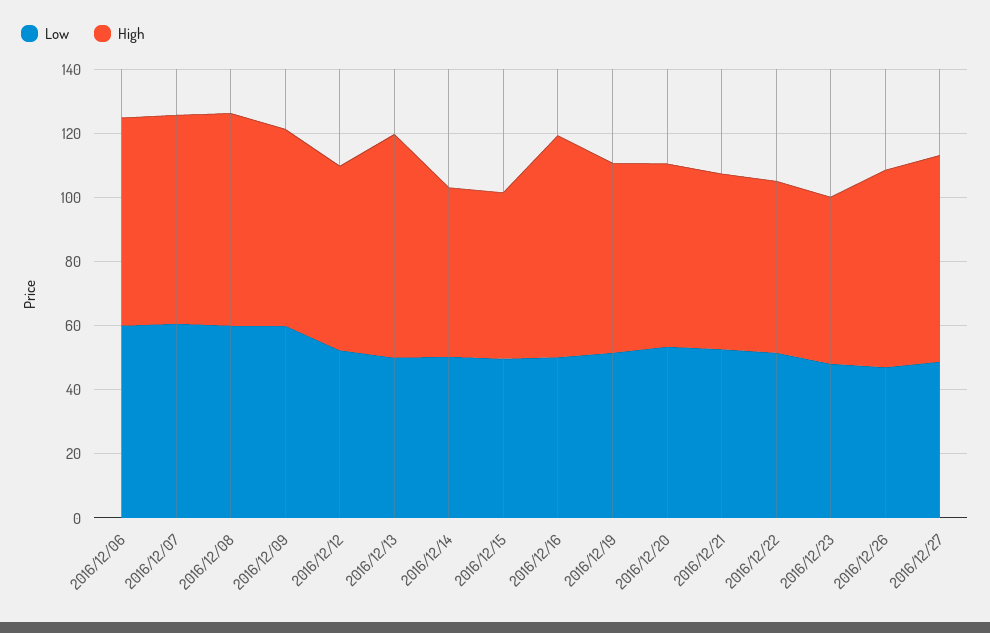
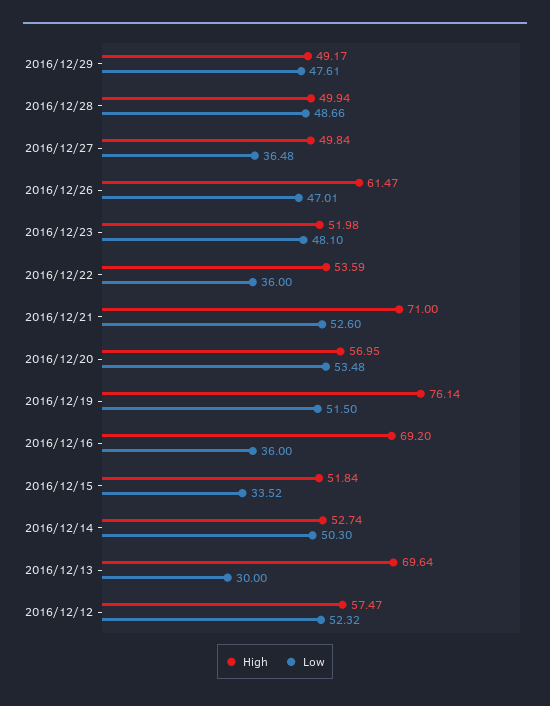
Low, 2016/12/06: 60 -> none
High, 2016/12/06: 65 -> none
Low, 2016/12/07: 60 -> none
High, 2016/12/07: 65 -> none
Low, 2016/12/08: 60 -> none
High, 2016/12/08: 65 -> none
Low, 2016/12/09: 60 -> none
High, 2016/12/09: 60 -> none
Low, 2016/12/13: 50 -> 30
Low, 2016/12/15: 50 -> 33.52
Low, 2016/12/16: 50 -> 36
High, 2016/12/19: 60 -> 76.14
High, 2016/12/21: 55 -> 71
Low, 2016/12/22: 50 -> 36
Low, 2016/12/27: 50 -> 36.48
High, 2016/12/27: 65 -> 49.84
High, 2016/12/29: none -> 49.17
Low, 2016/12/29: none -> 47.61
High, 2016/12/28: none -> 49.94
Low, 2016/12/28: none -> 48.66

